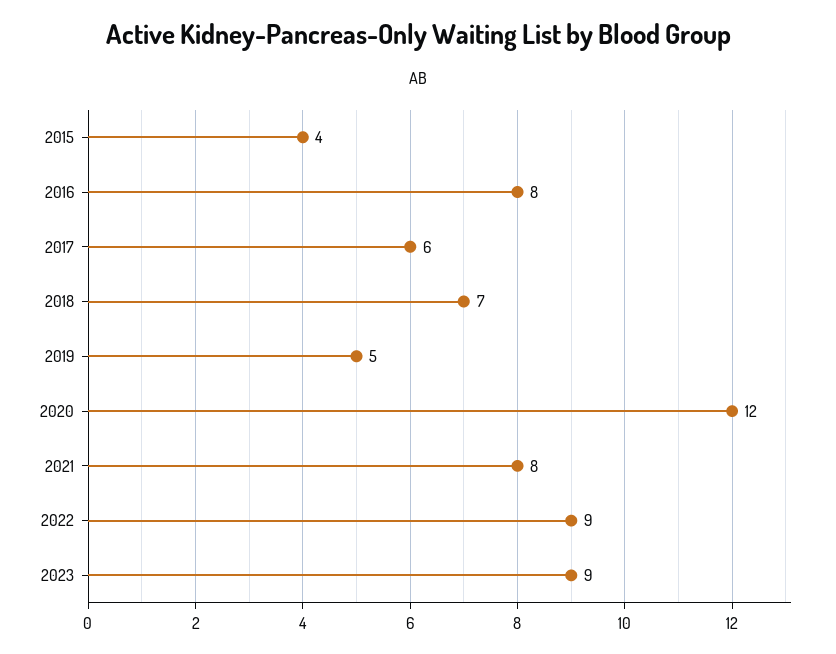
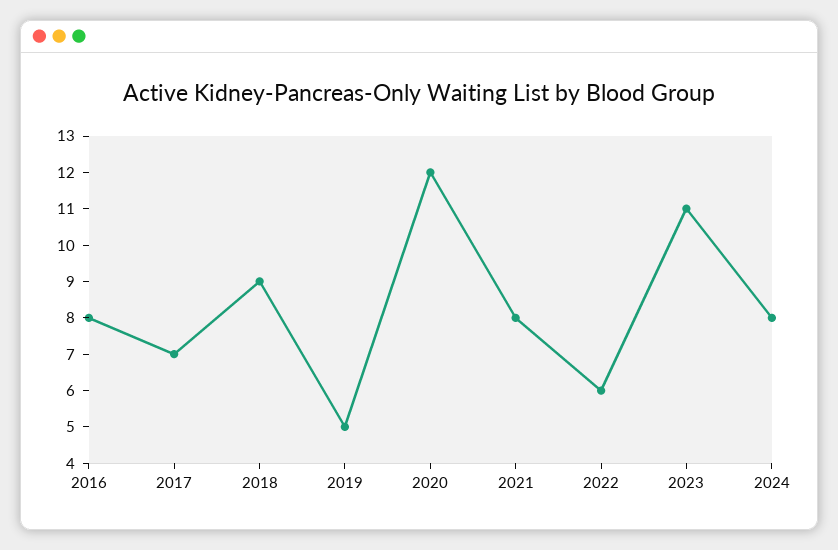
2015: 4 -> none
2017: 6 -> 7
2018: 7 -> 9
2022: 9 -> 6
2023: 9 -> 11
2024: none -> 8

